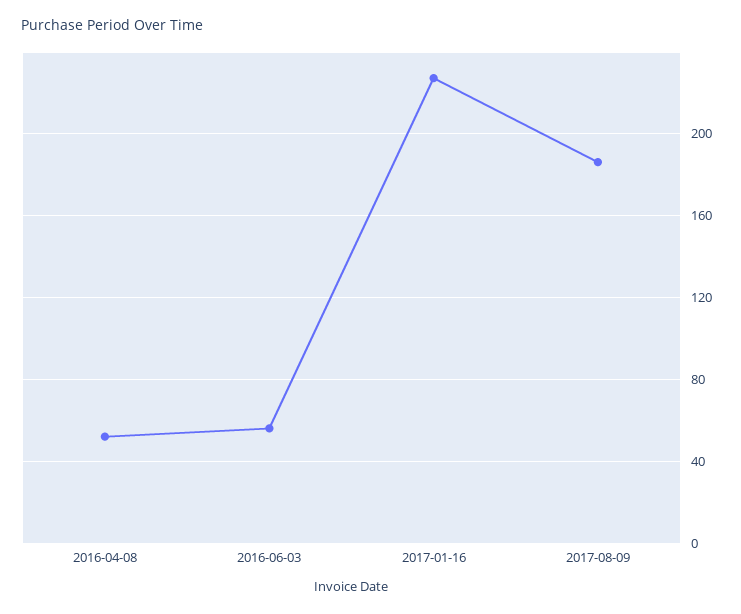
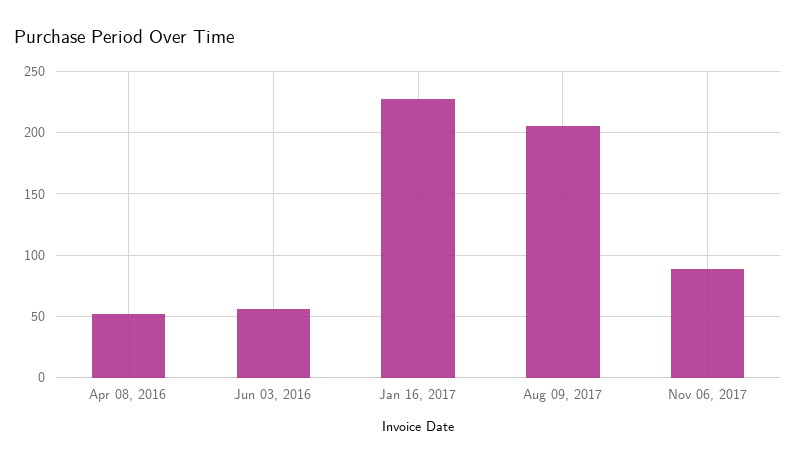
2017-08-09: 185 -> 205
Nov 06, 2017: none -> 90

